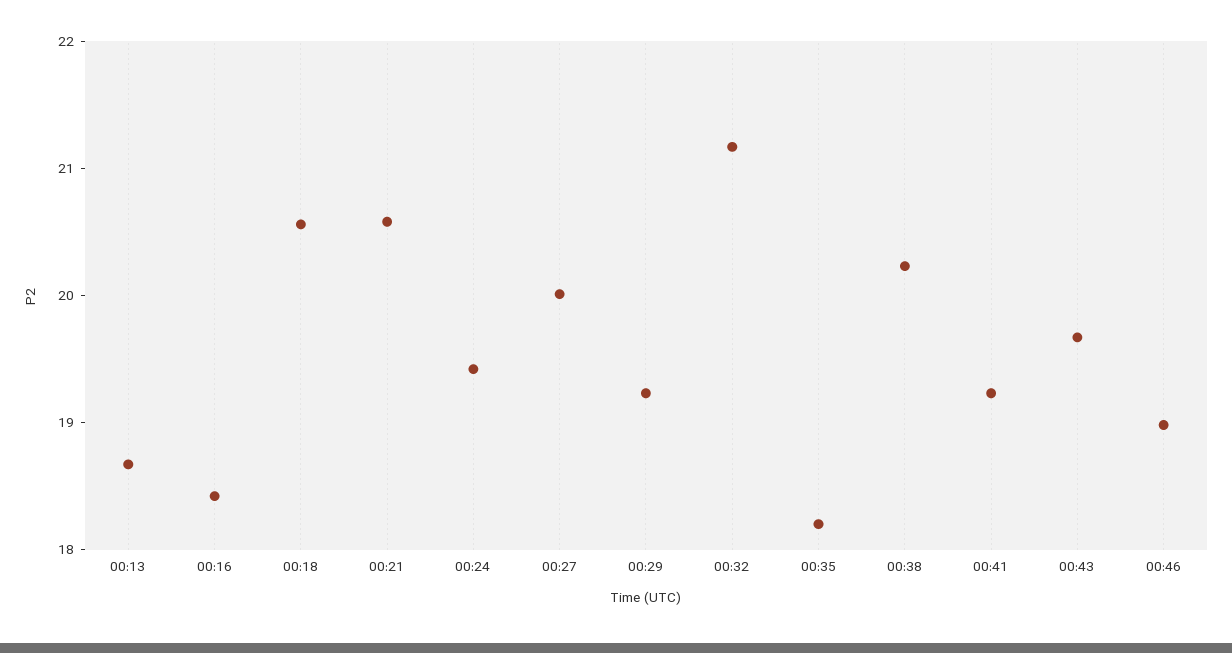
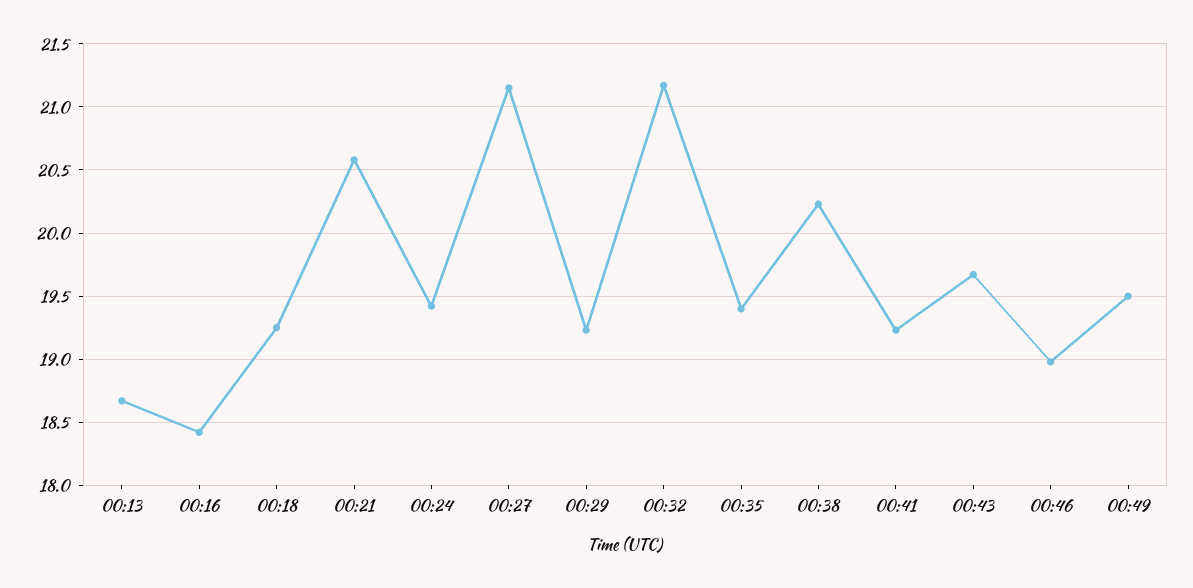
00:18: 20.6 -> 19.25
00:27: 20 -> 21.15
00:35: 18.2 -> 19.4
00:49: none -> 19.5

